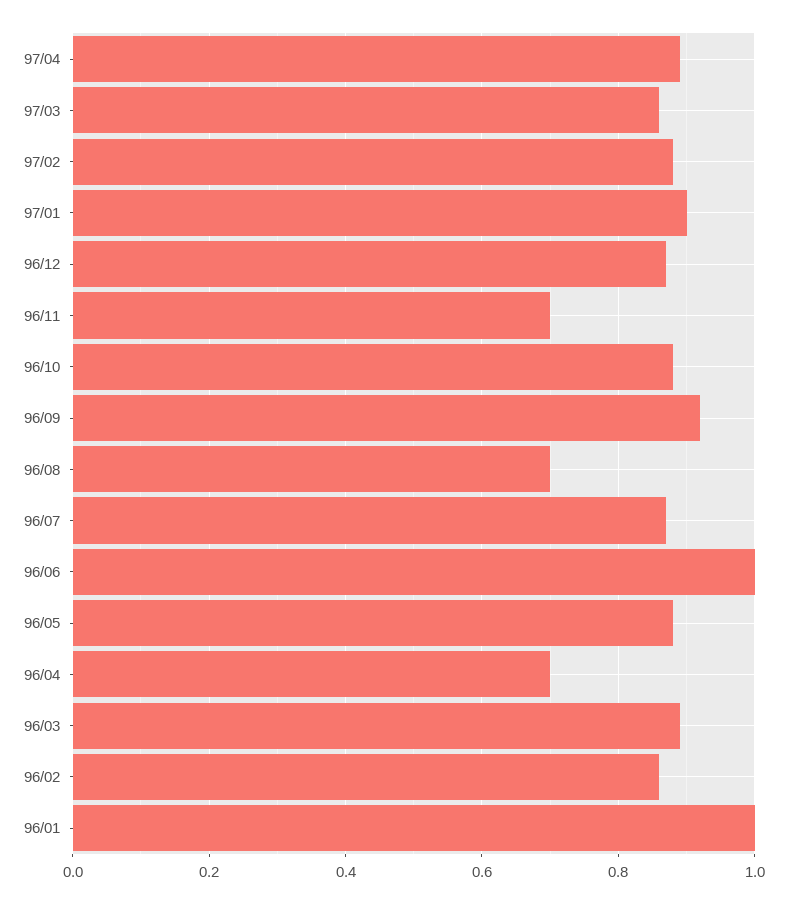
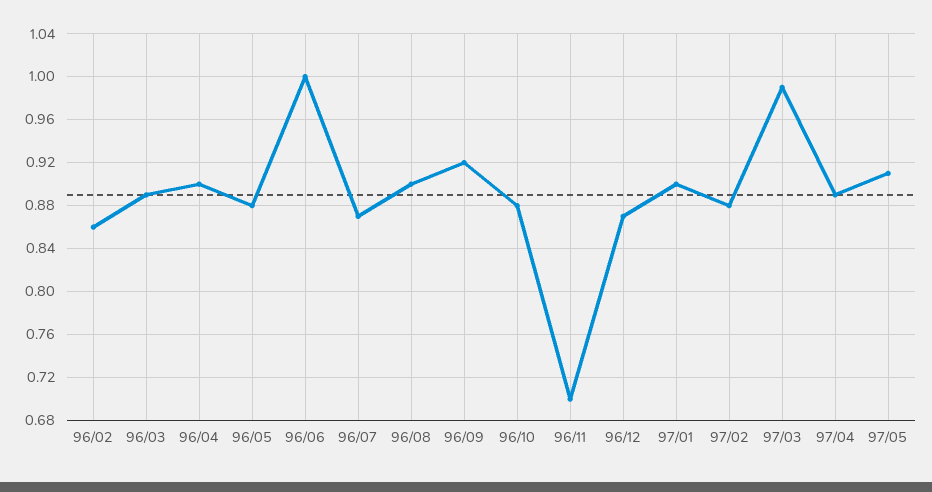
97/03: 0.85 -> 0.99
96/08: 0.7 -> 0.9
96/04: 0.7 -> 0.9
96/01: 1 -> none
97/05: none -> 0.91

